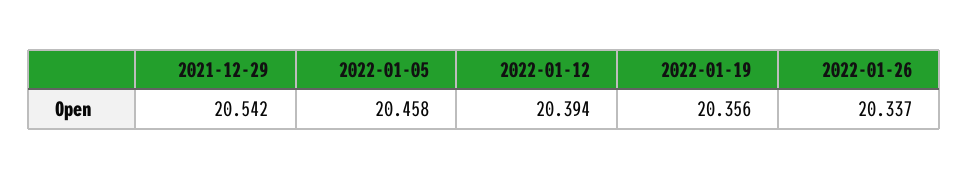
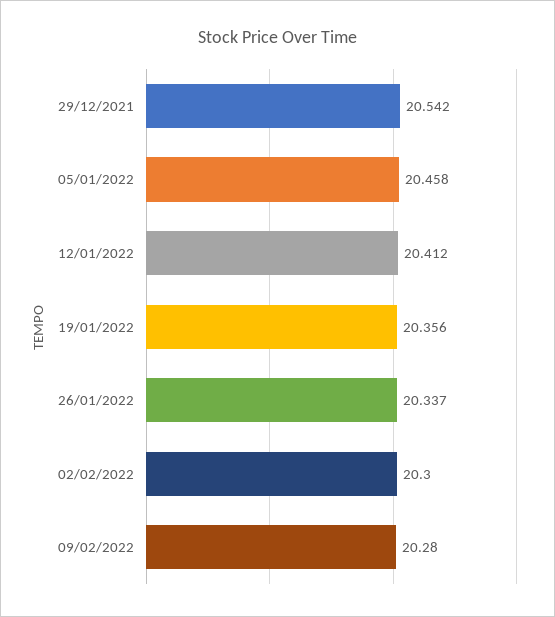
2022-01-12: 20.394 -> 20.412
02/02/2022: none -> 20.3
09/02/2022: none -> 20.28

